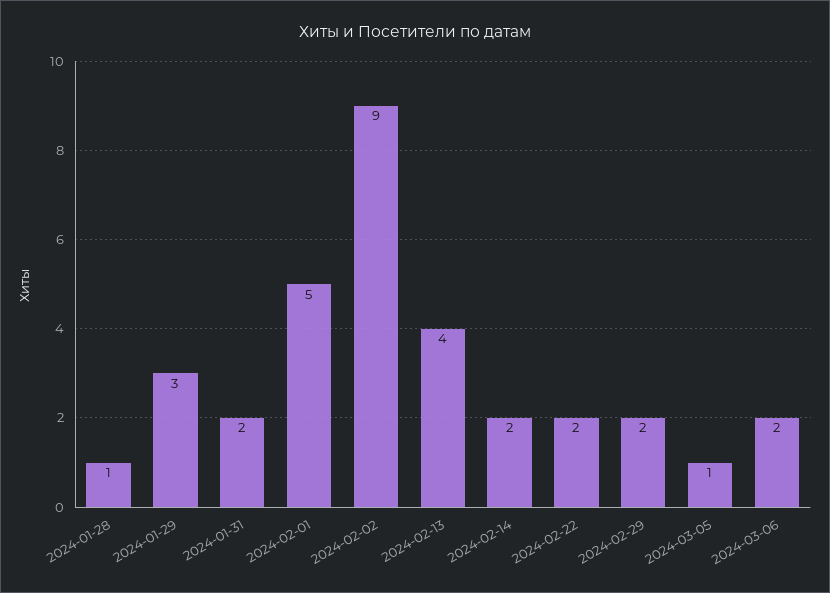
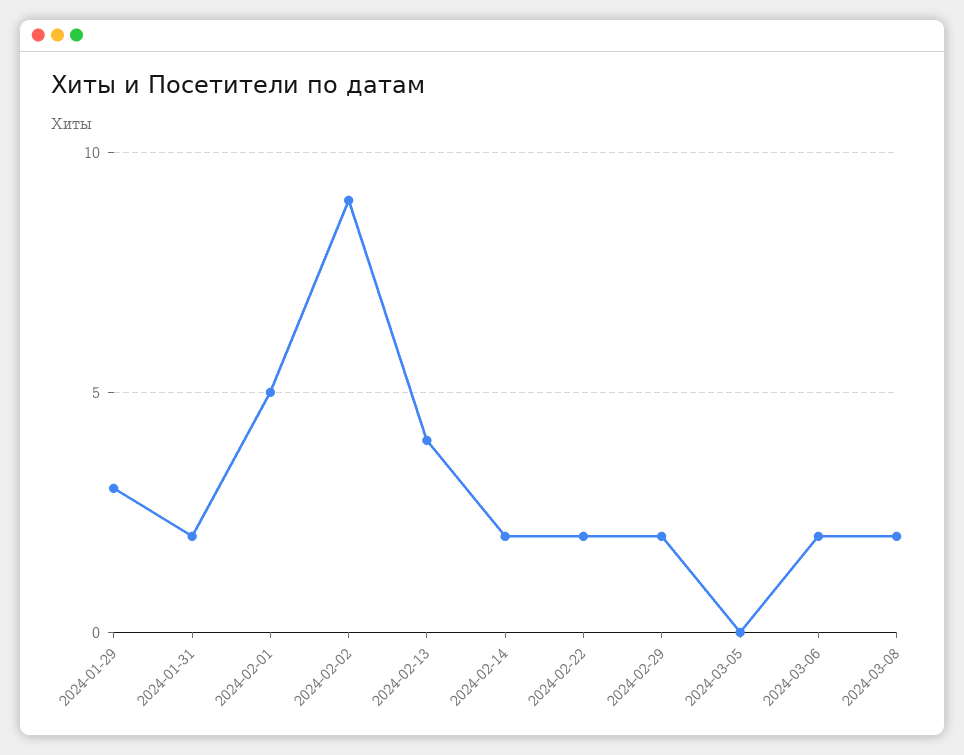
2024-01-28: 1 -> none
2024-03-05: 1 -> 0
2024-03-08: none -> 2

